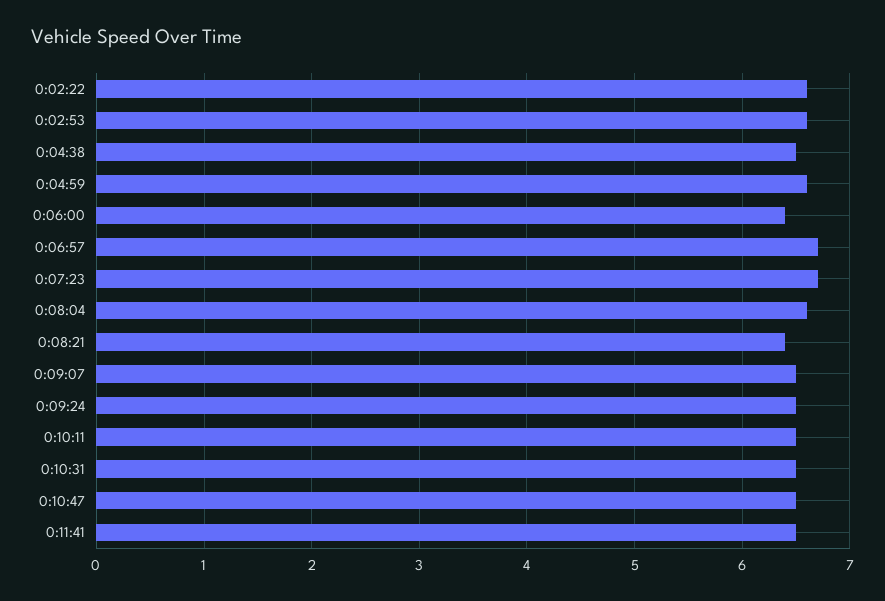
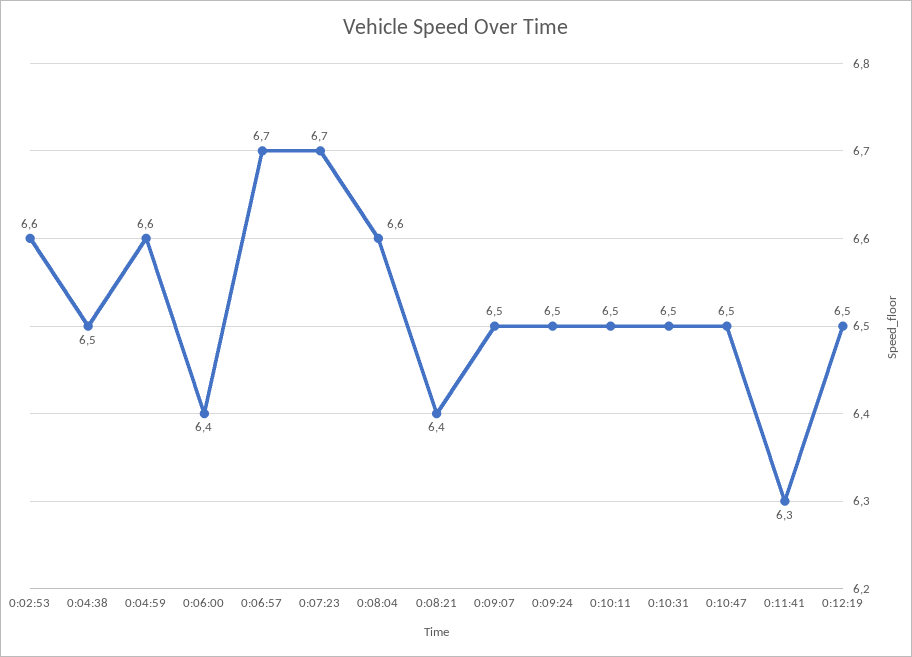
0:02:22: 6.6 -> none
0:11:41: 6.5 -> 6.3
0:12:19: none -> 6.5

